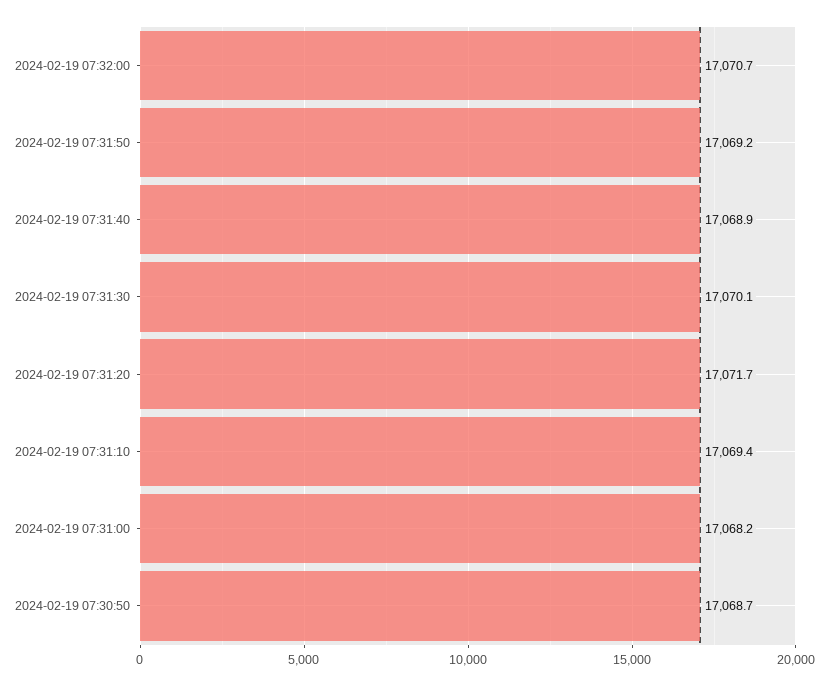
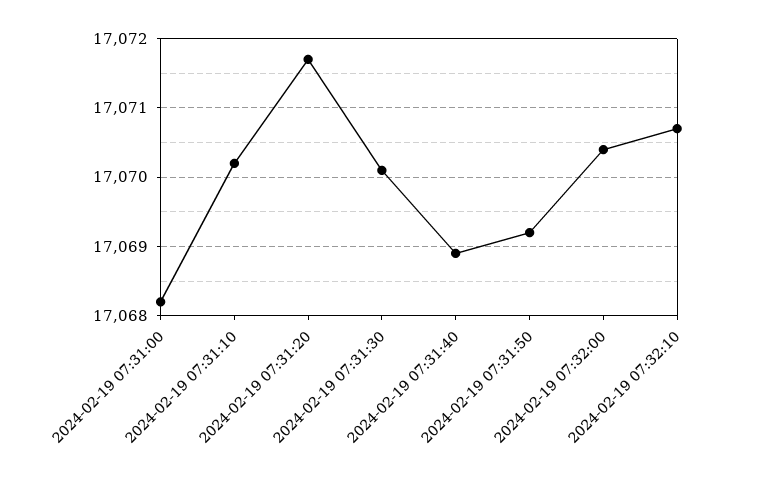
2024-02-19 07:32:00: 17070.7 -> 17070.4
2024-02-19 07:31:10: 17069.4 -> 17070.2
2024-02-19 07:30:50: 17068.7 -> none
2024-02-19 07:32:10: none -> 17070.7

